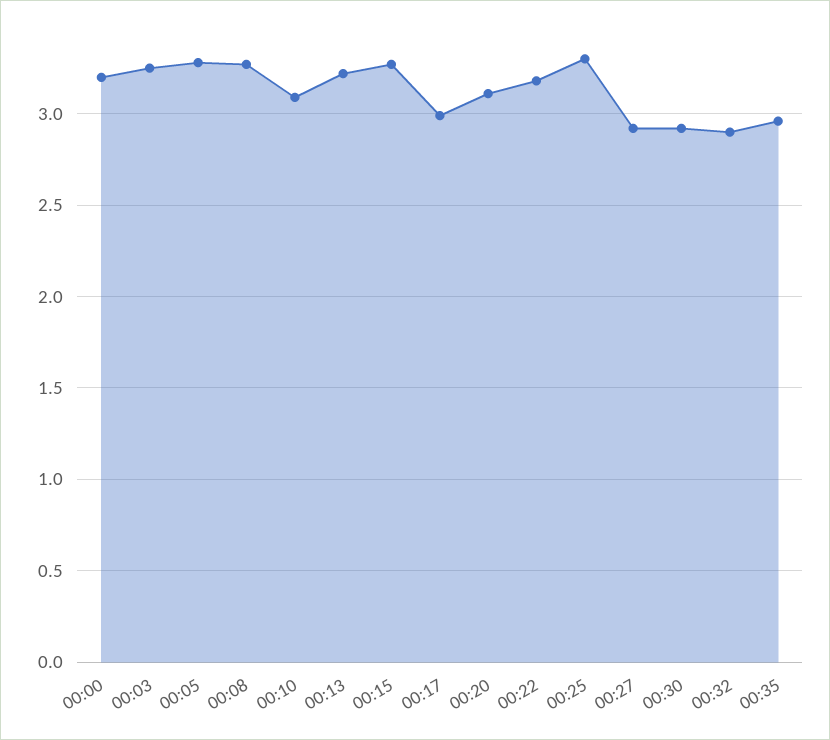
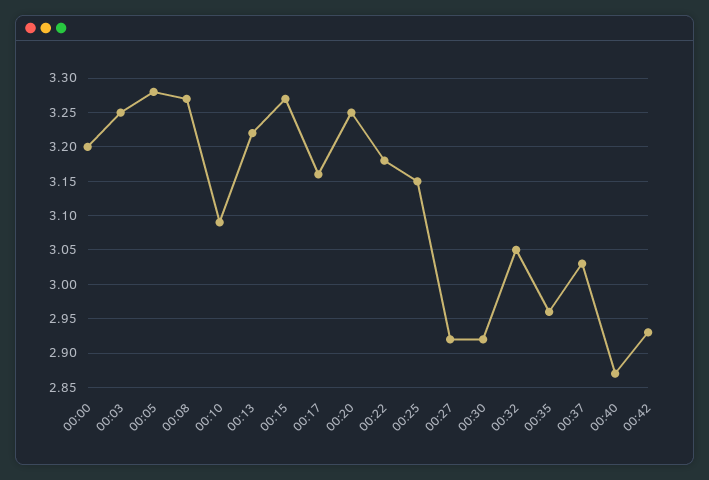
00:17: 3 -> 3.16
00:20: 3.1 -> 3.25
00:25: 3.3 -> 3.15
00:32: 2.9 -> 3.05
00:37: none -> 3.03
00:40: none -> 2.87
00:42: none -> 2.93

